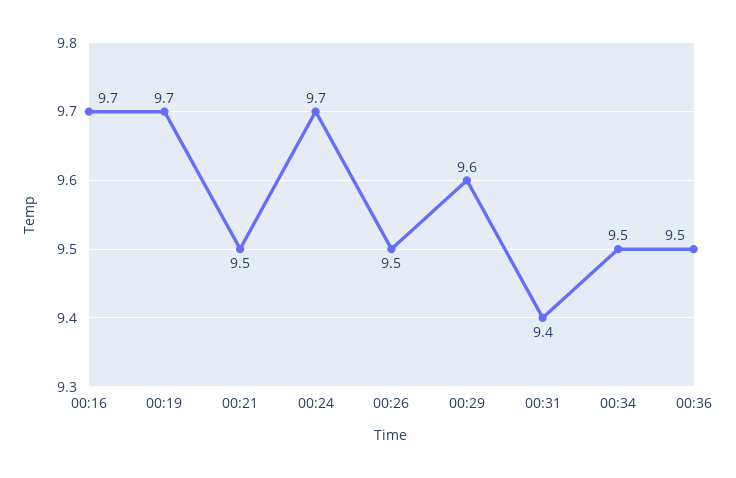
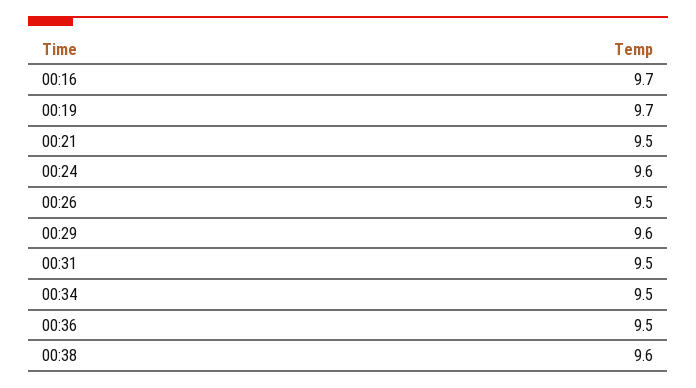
00:24: 9.7 -> 9.6
00:31: 9.4 -> 9.5
00:38: none -> 9.6

